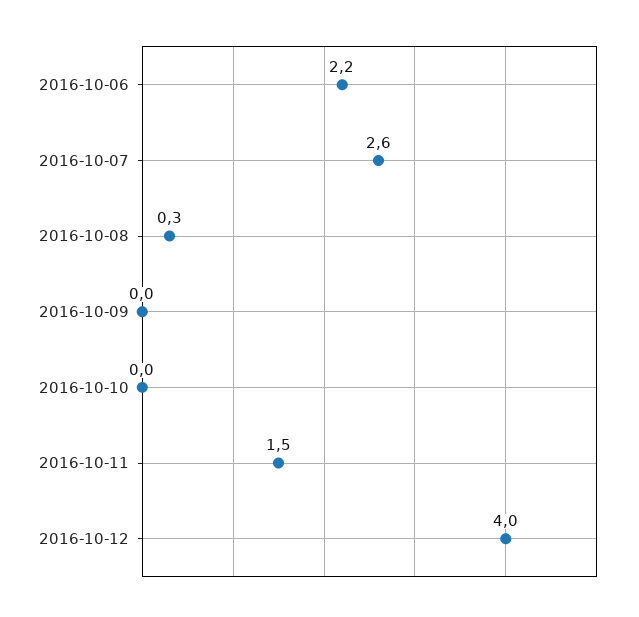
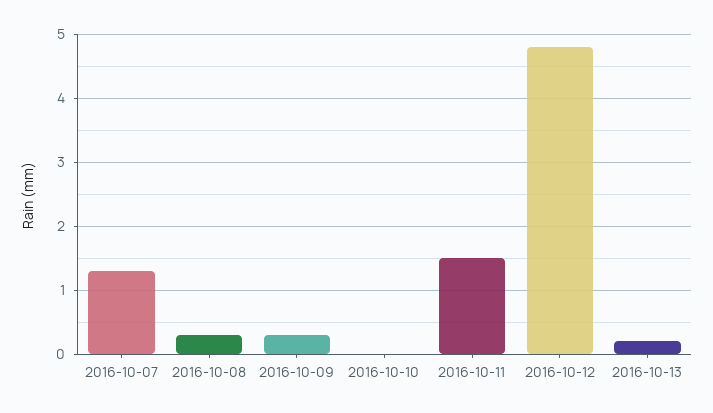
2016-10-06: 2.2 -> none
2016-10-07: 2.6 -> 1.3
2016-10-09: 0 -> 0.3
2016-10-12: 4 -> 4.8
2016-10-13: none -> 0.2

